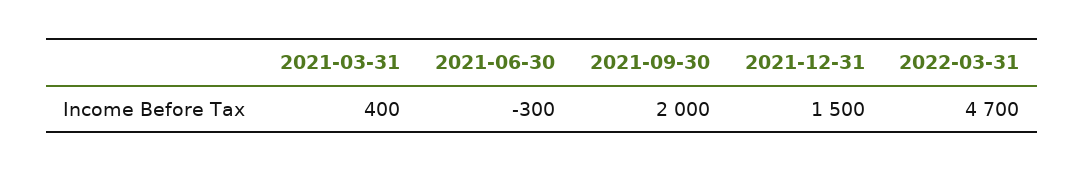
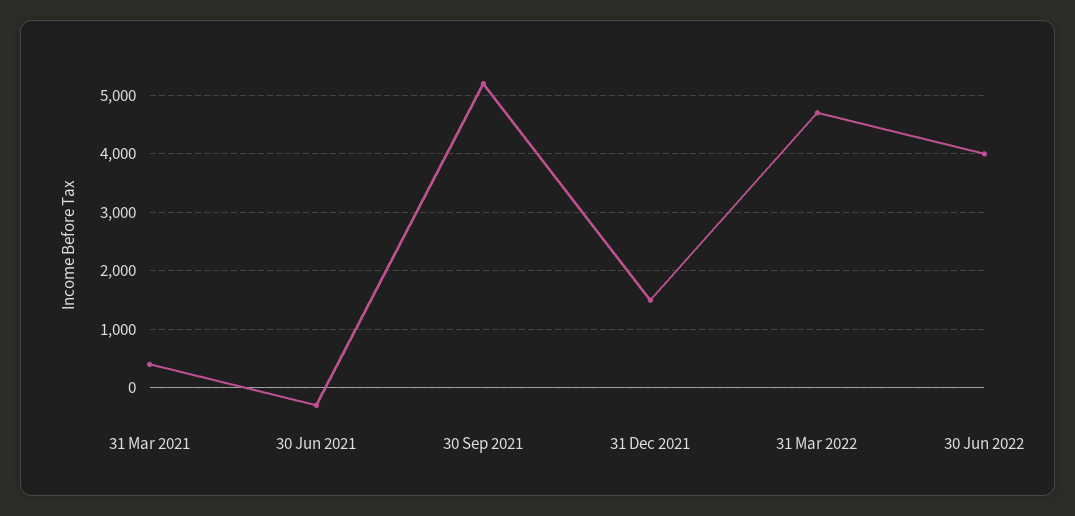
2021-09-30: 2000 -> 5200
30 Jun 2022: none -> 4000

